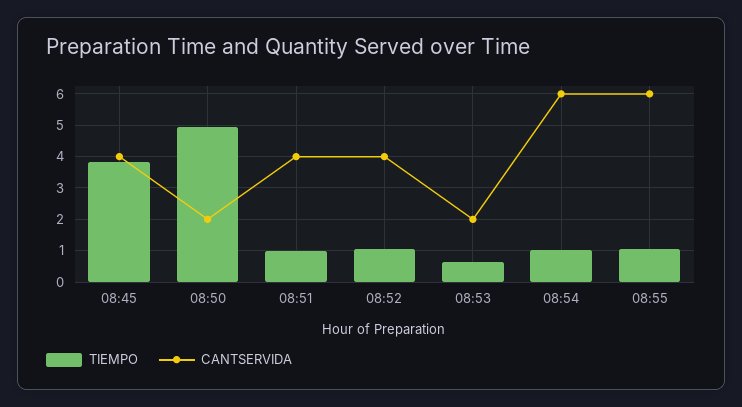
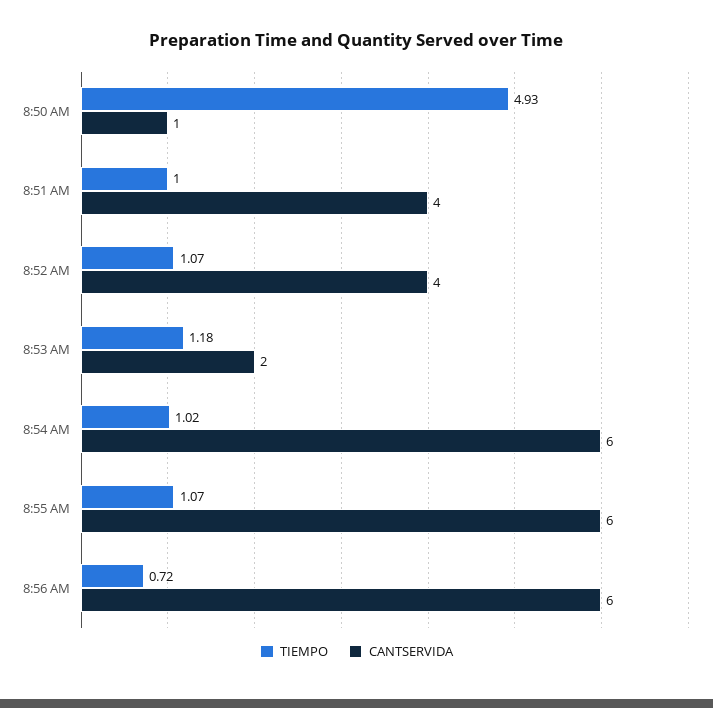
TIEMPO, 08:45: 3.8 -> none
CANTSERVIDA, 08:45: 4 -> none
CANTSERVIDA, 08:50: 2 -> 1
TIEMPO, 08:53: 0.6 -> 1.18
TIEMPO, 8:56 AM: none -> 0.72
CANTSERVIDA, 8:56 AM: none -> 6

